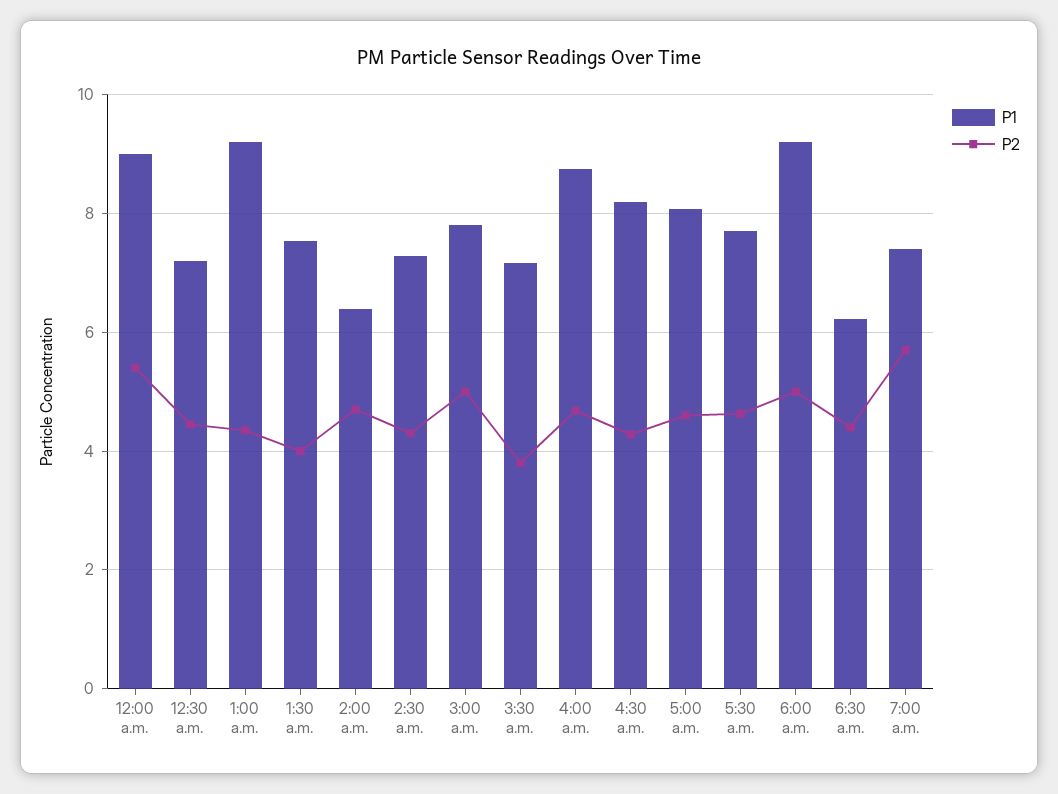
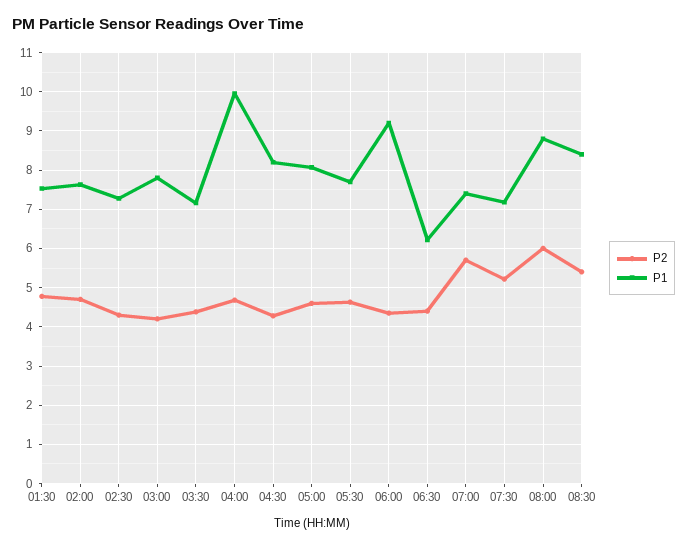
P1, 12:00 a.m.: 9 -> none
P2, 12:00 a.m.: 5.4 -> none
P1, 12:30 a.m.: 7.2 -> none
P2, 12:30 a.m.: 4.4 -> none
P1, 1:00 a.m.: 9.2 -> none
P2, 1:00 a.m.: 4.4 -> none
P2, 1:30 a.m.: 4 -> 4.8
P1, 2:00 a.m.: 6.4 -> 7.6
P2, 3:00 a.m.: 5 -> 4.2
P2, 3:30 a.m.: 3.8 -> 4.4
P1, 4:00 a.m.: 8.8 -> 10
P2, 6:00 a.m.: 5 -> 4.4
P2, 07:30: none -> 5.2
P1, 07:30: none -> 7.2
P2, 08:00: none -> 6
P1, 08:00: none -> 8.8
P2, 08:30: none -> 5.4
P1, 08:30: none -> 8.4

